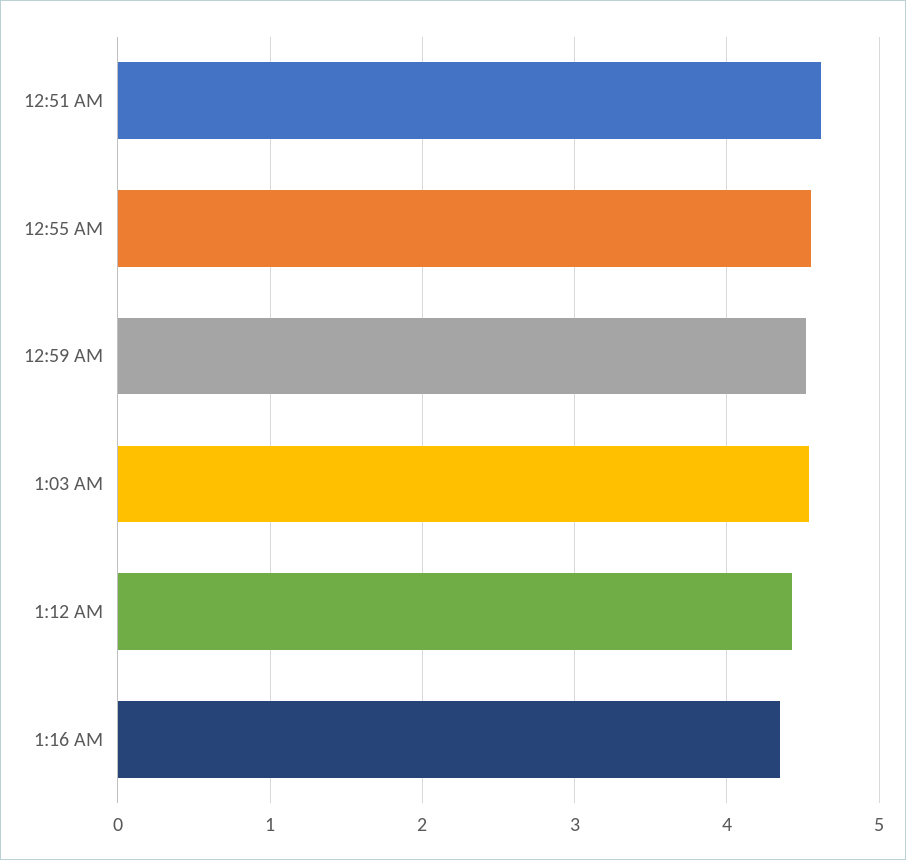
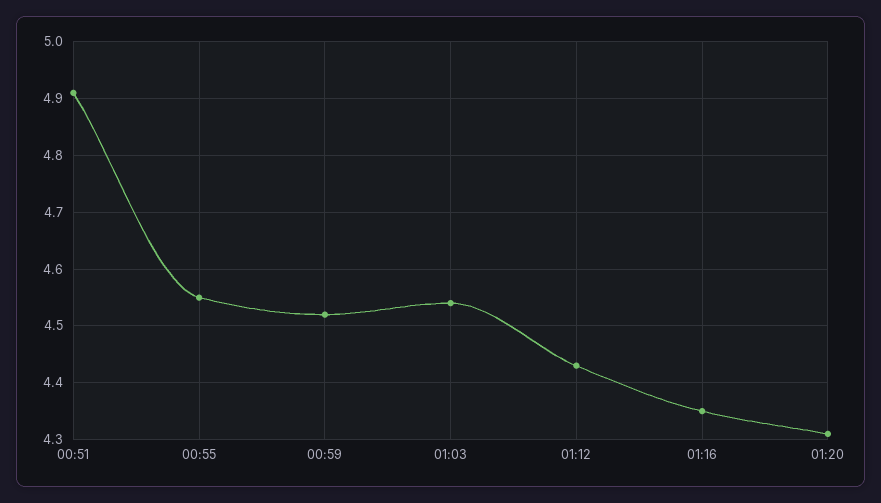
12:51 AM: 4.6 -> 4.9
01:20: none -> 4.3

